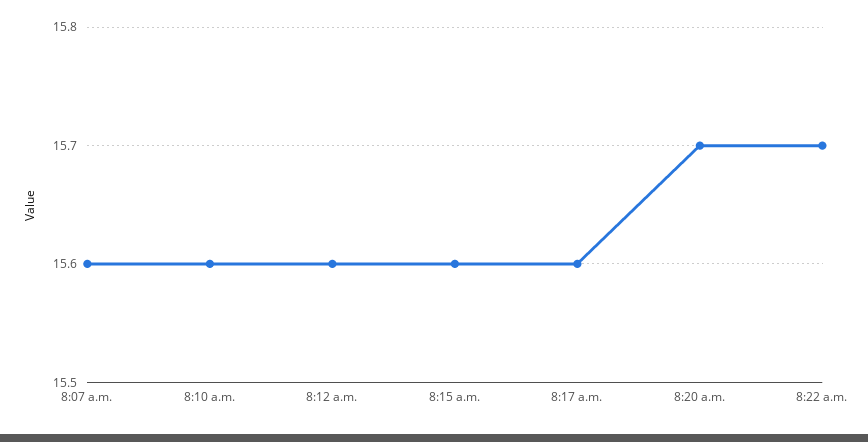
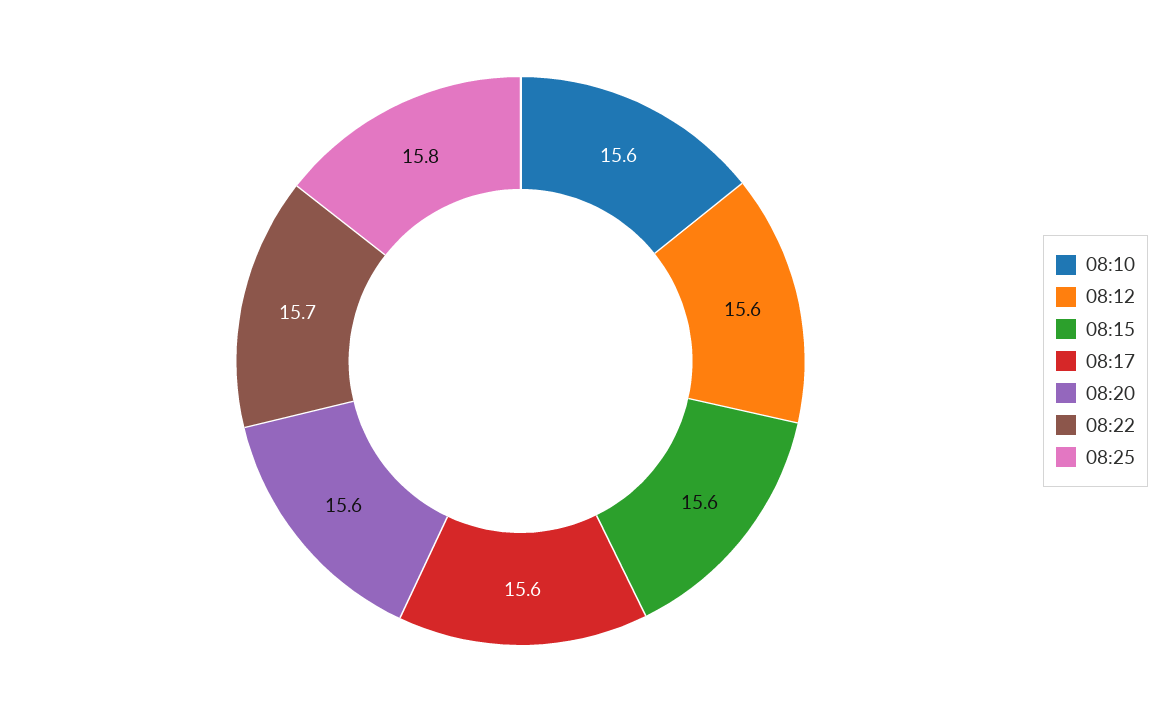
8:07 a.m.: 15.6 -> none
8:20 a.m.: 15.7 -> 15.6
08:25: none -> 15.8

